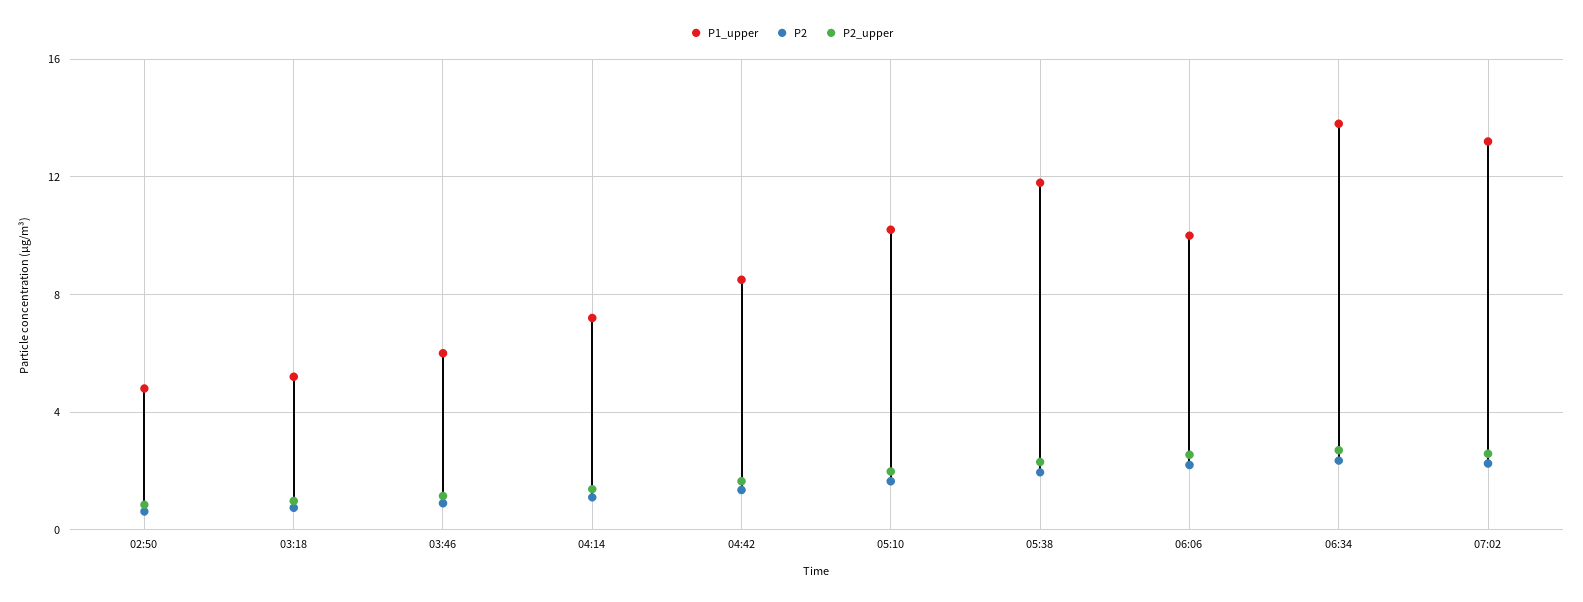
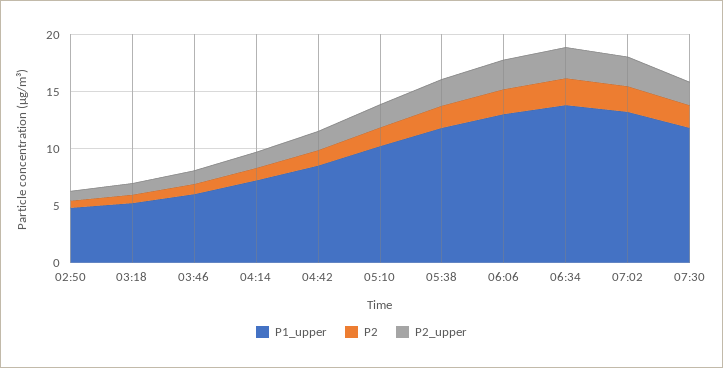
P1_upper, 06:06: 10 -> 13
P1_upper, 07:30: none -> 12
P2, 07:30: none -> 2
P2_upper, 07:30: none -> 2

